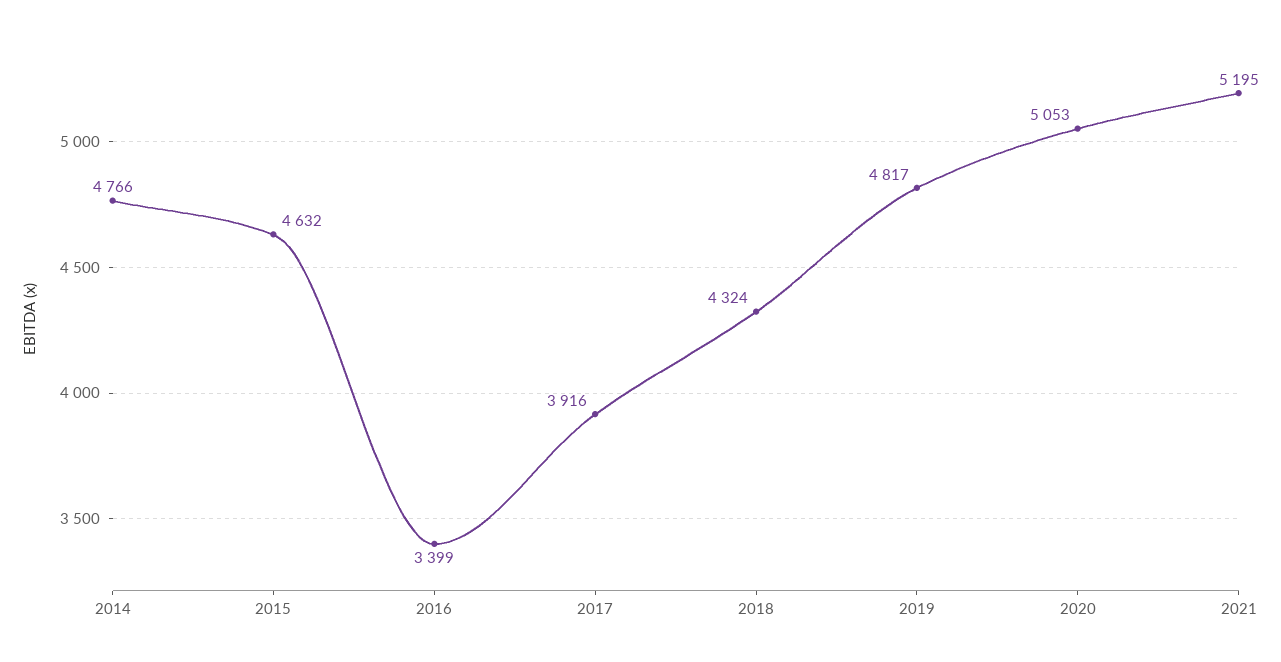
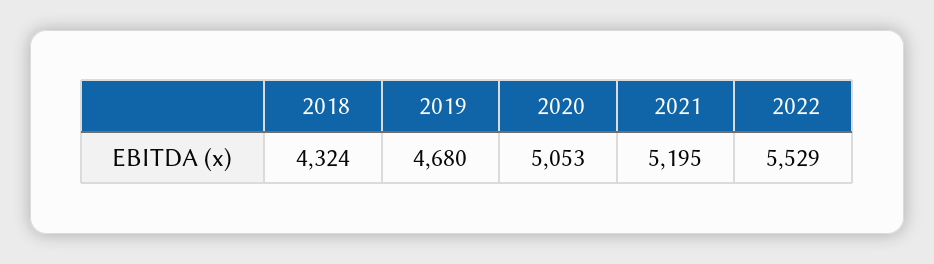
2014: 4766 -> none
2015: 4632 -> none
2016: 3399 -> none
2017: 3916 -> none
2019: 4817 -> 4680
2022: none -> 5529

